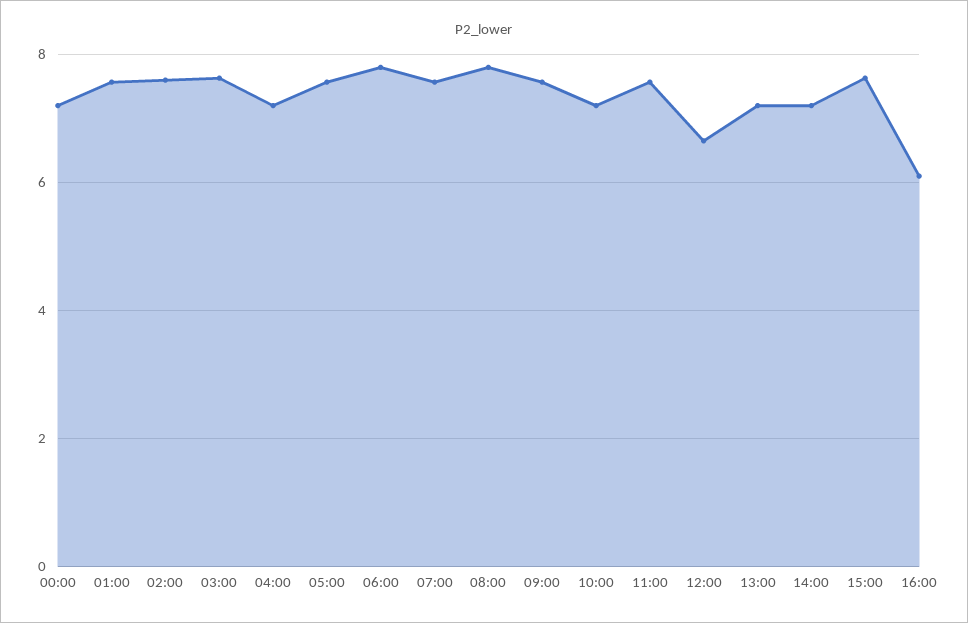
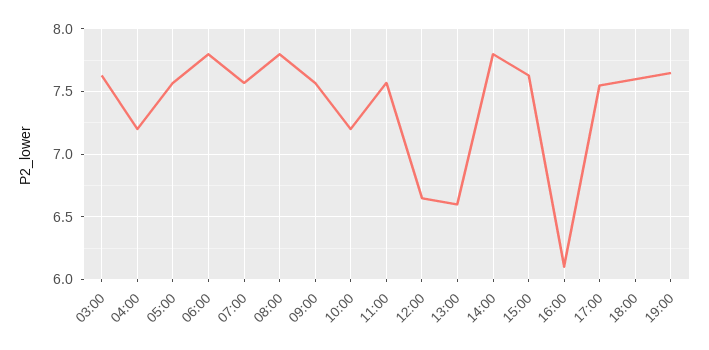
00:00: 7.2 -> none
01:00: 7.6 -> none
02:00: 7.6 -> none
13:00: 7.2 -> 6.6
14:00: 7.2 -> 7.8
17:00: none -> 7.55
18:00: none -> 7.6
19:00: none -> 7.65

